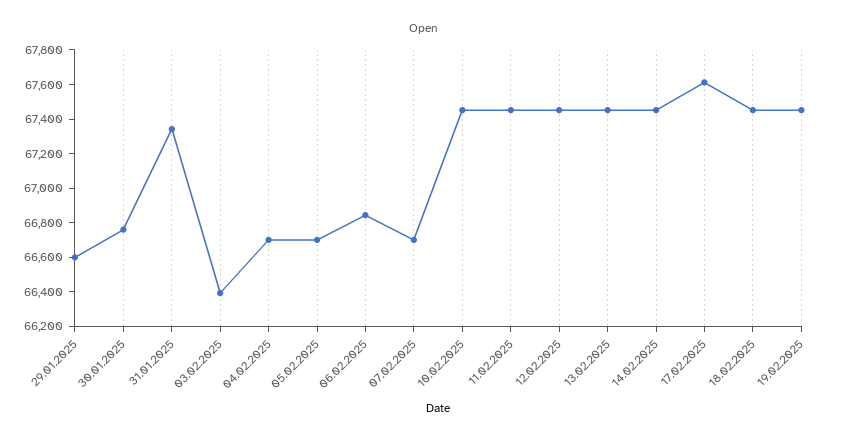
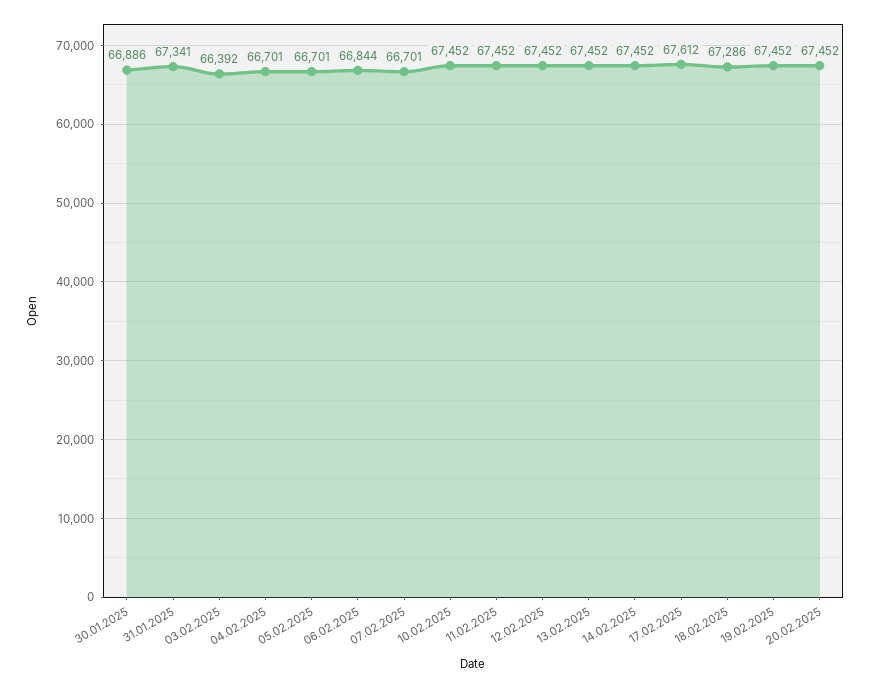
29.01.2025: 66600 -> none
30.01.2025: 66750 -> 66886
18.02.2025: 67450 -> 67286
20.02.2025: none -> 67452

